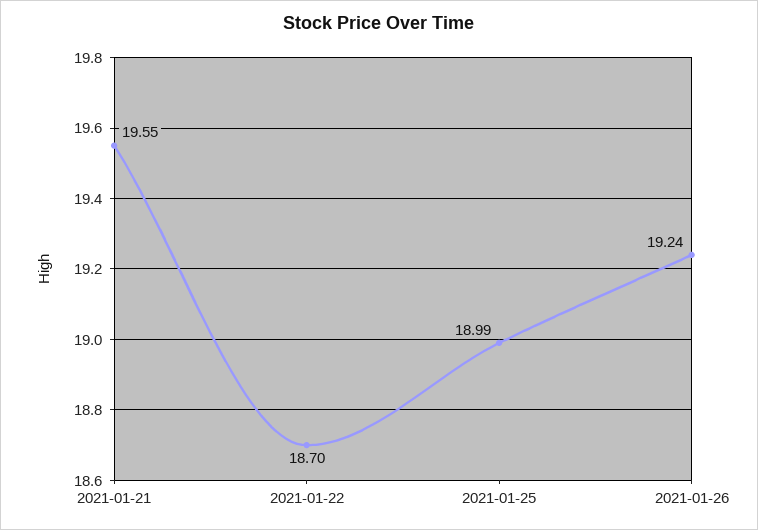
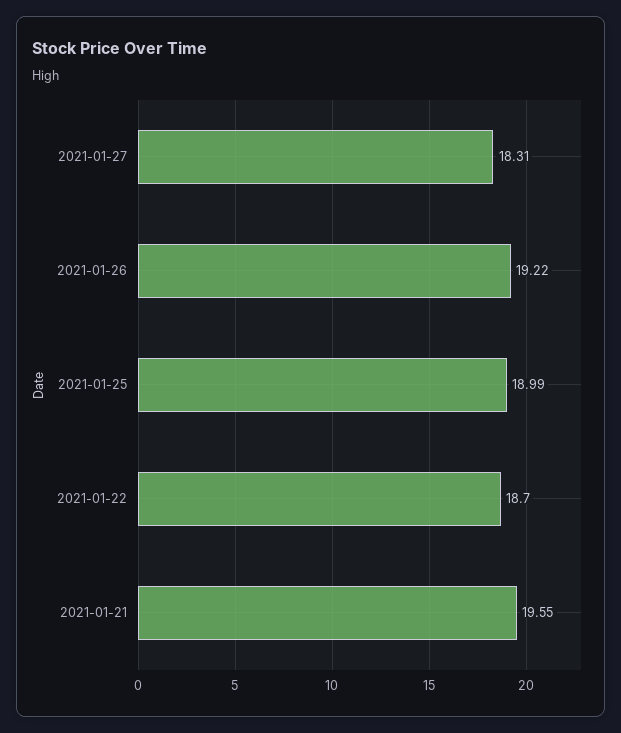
2021-01-26: 19.24 -> 19.22
2021-01-27: none -> 18.31

